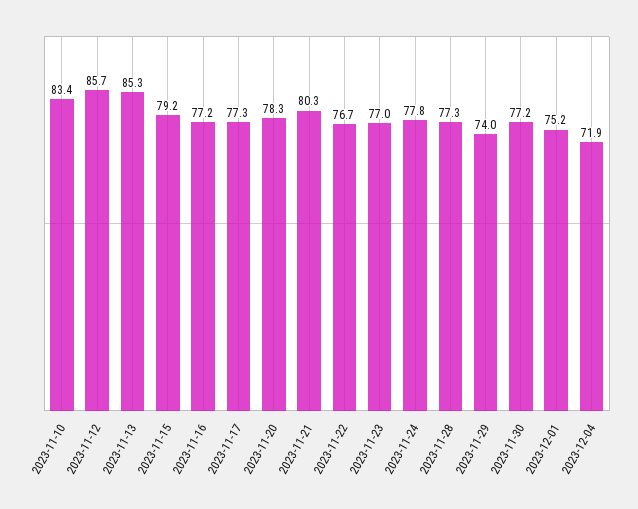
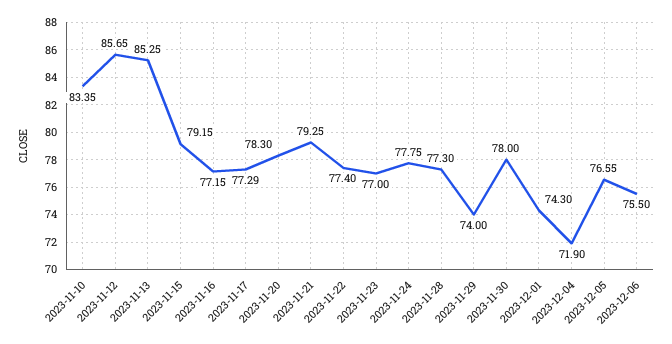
2023-11-21: 80.3 -> 79.25
2023-11-22: 76.7 -> 77.4
2023-11-30: 77.2 -> 78
2023-12-01: 75.2 -> 74.3
2023-12-05: none -> 76.55
2023-12-06: none -> 75.5

